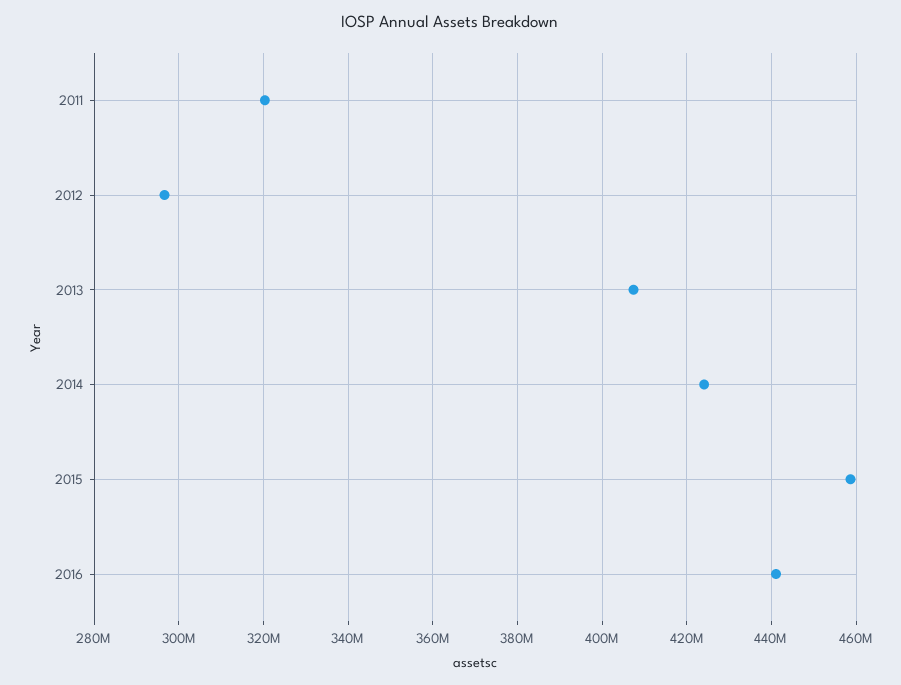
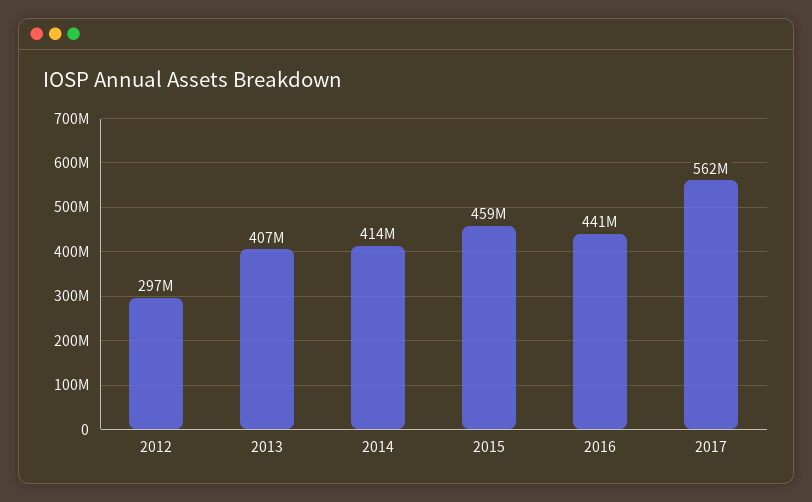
2011: 320000000 -> none
2014: 424000000 -> 414000000
2017: none -> 562000000

